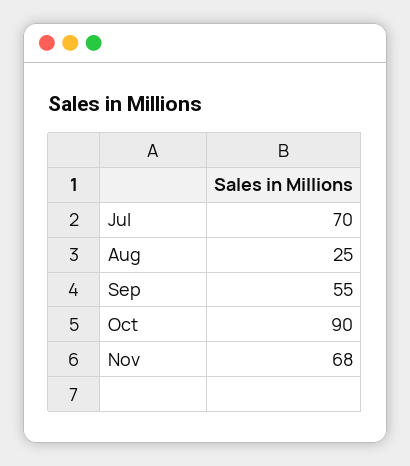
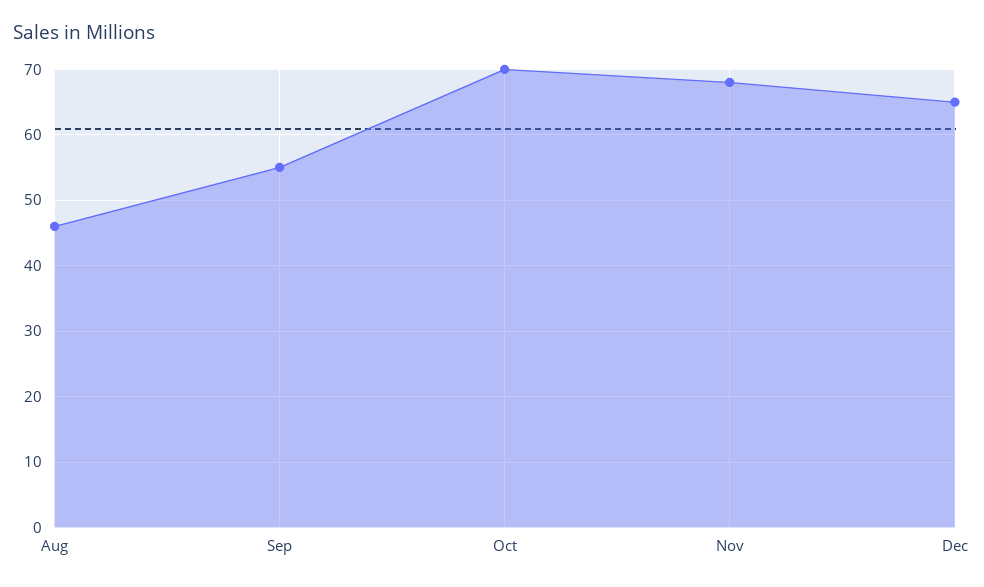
Jul: 70 -> none
Aug: 25 -> 46
Oct: 90 -> 70
Dec: none -> 65

